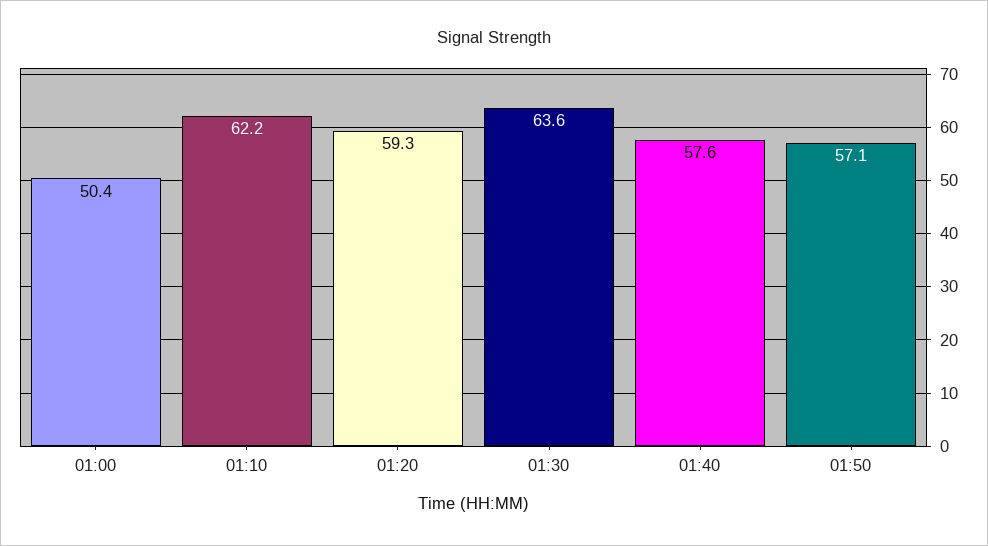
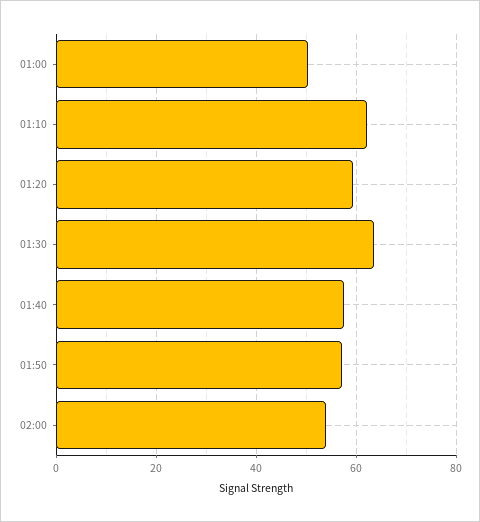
02:00: none -> 54

